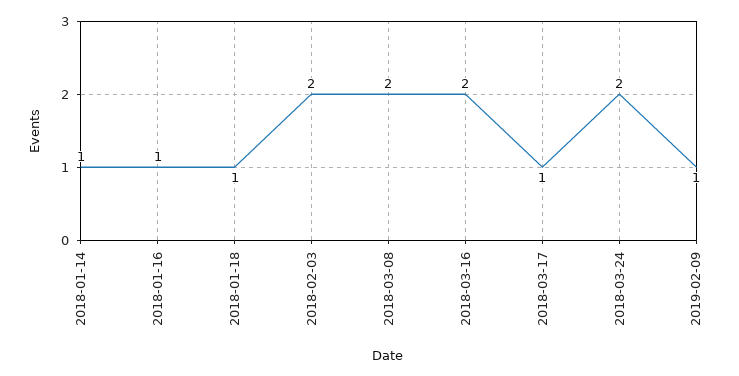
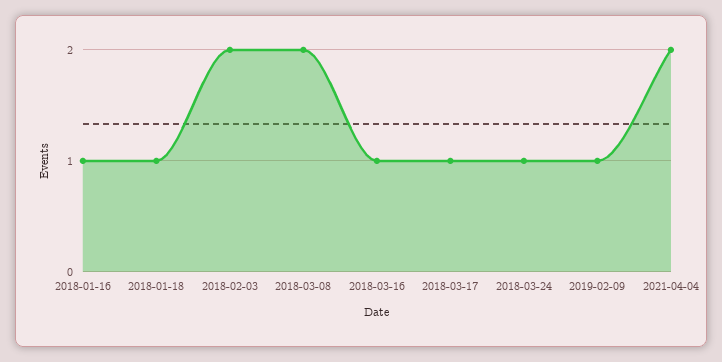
2018-01-14: 1 -> none
2018-03-16: 2 -> 1
2018-03-24: 2 -> 1
2021-04-04: none -> 2

